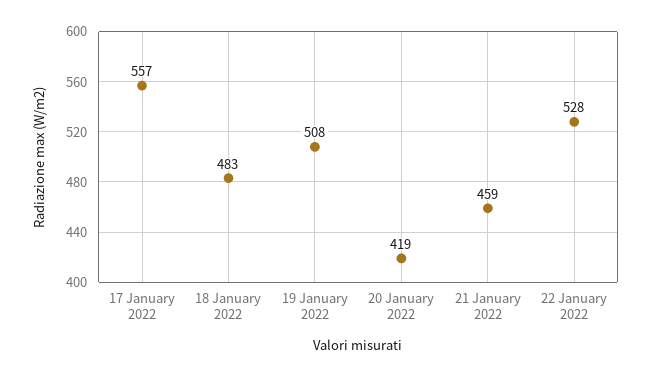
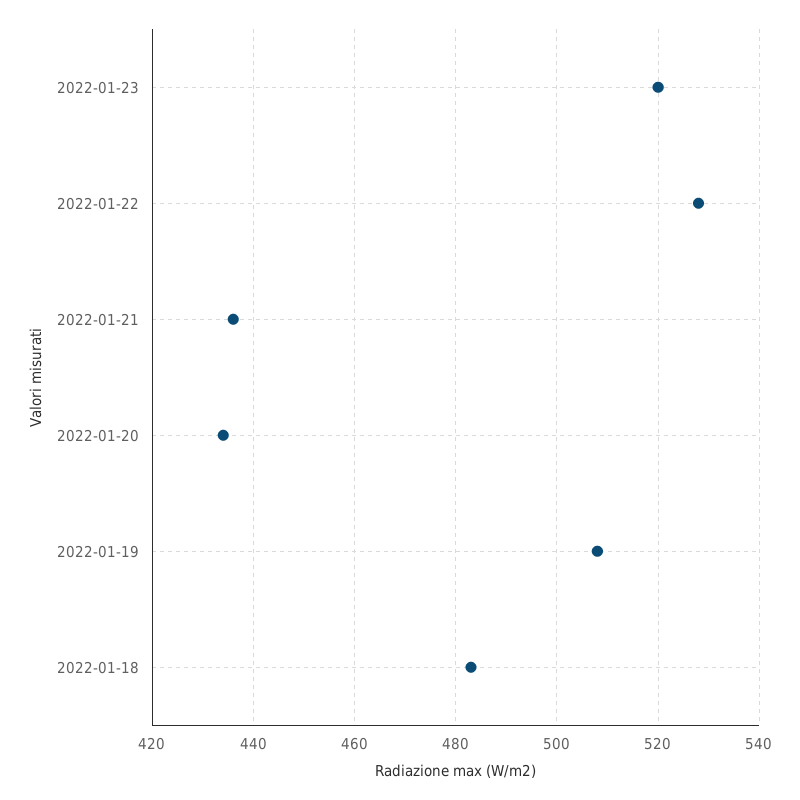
17 January 2022: 557 -> none
20 January 2022: 419 -> 435
21 January 2022: 459 -> 435
2022-01-23: none -> 520

